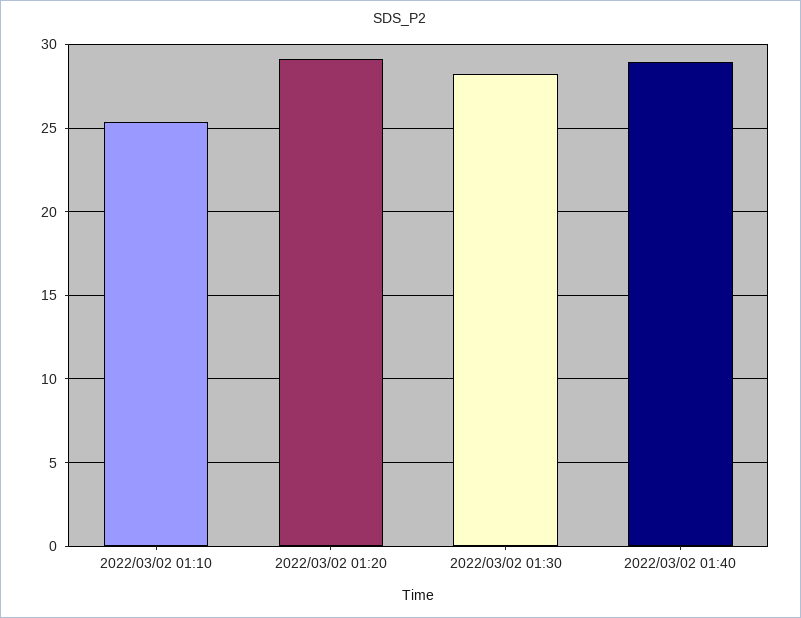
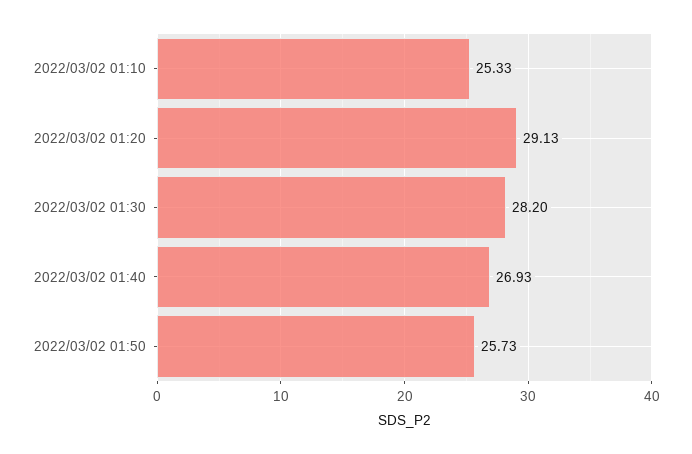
2022/03/02 01:40: 29 -> 26.93
2022/03/02 01:50: none -> 25.73

